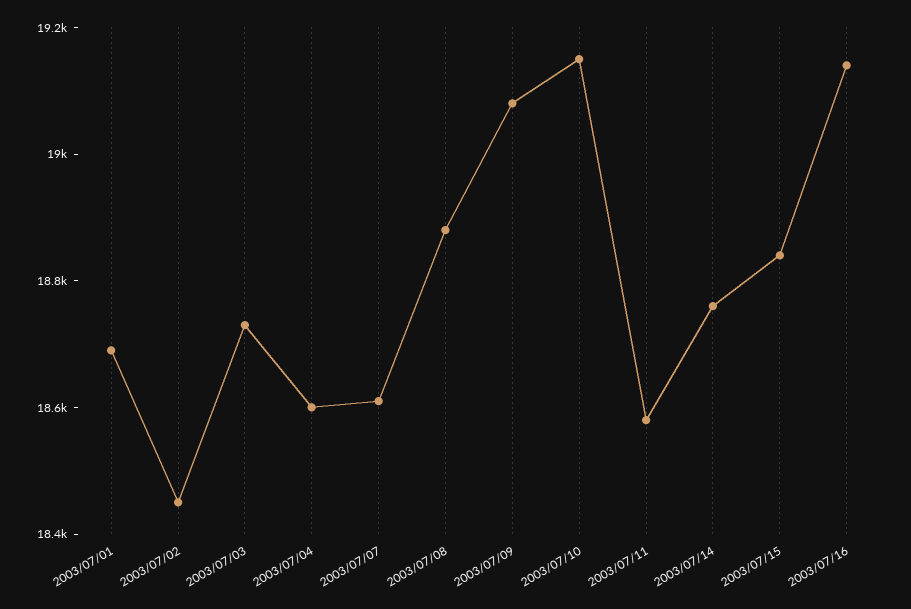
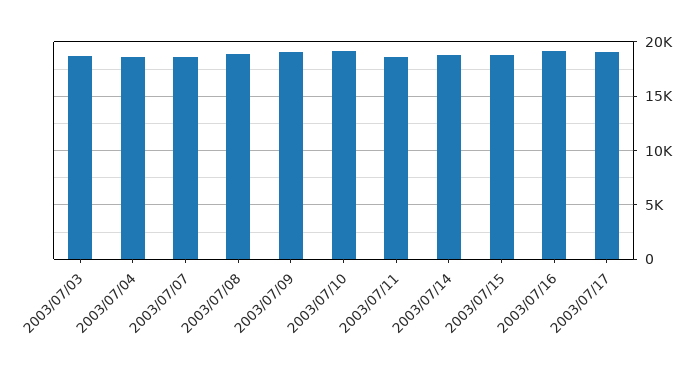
2003/07/01: 18700 -> none
2003/07/02: 18450 -> none
2003/07/17: none -> 19000

